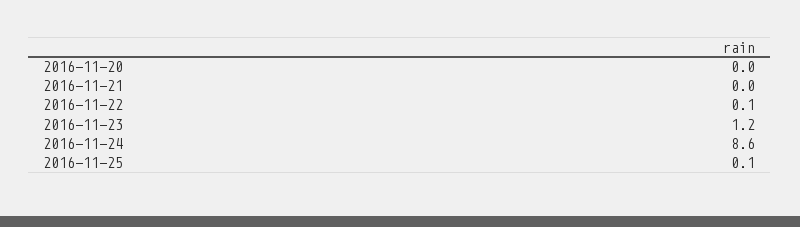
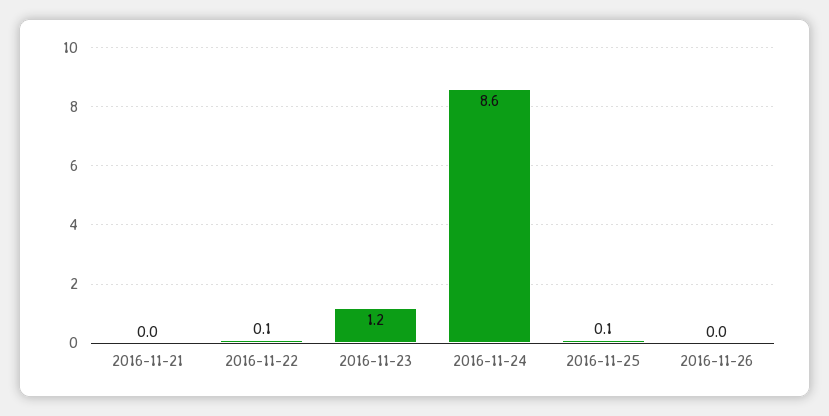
2016-11-20: 0 -> none
2016-11-26: none -> 0

